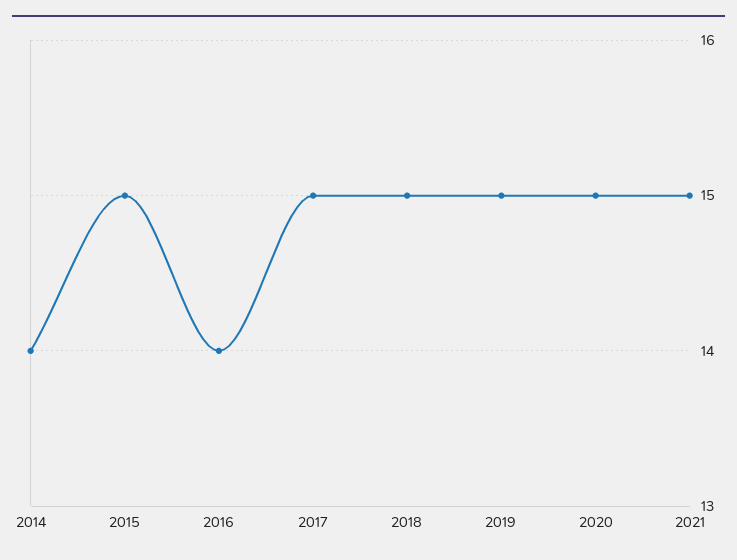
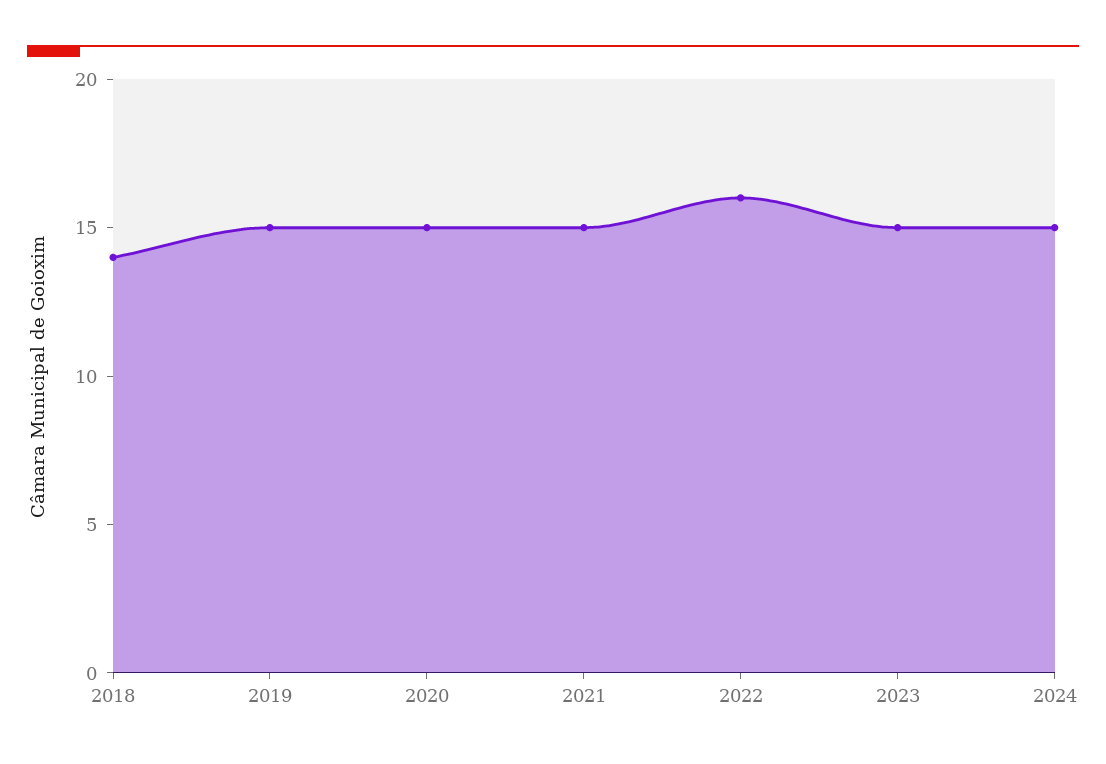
2014: 14 -> none
2015: 15 -> none
2016: 14 -> none
2017: 15 -> none
2018: 15 -> 14
2022: none -> 16
2023: none -> 15
2024: none -> 15

